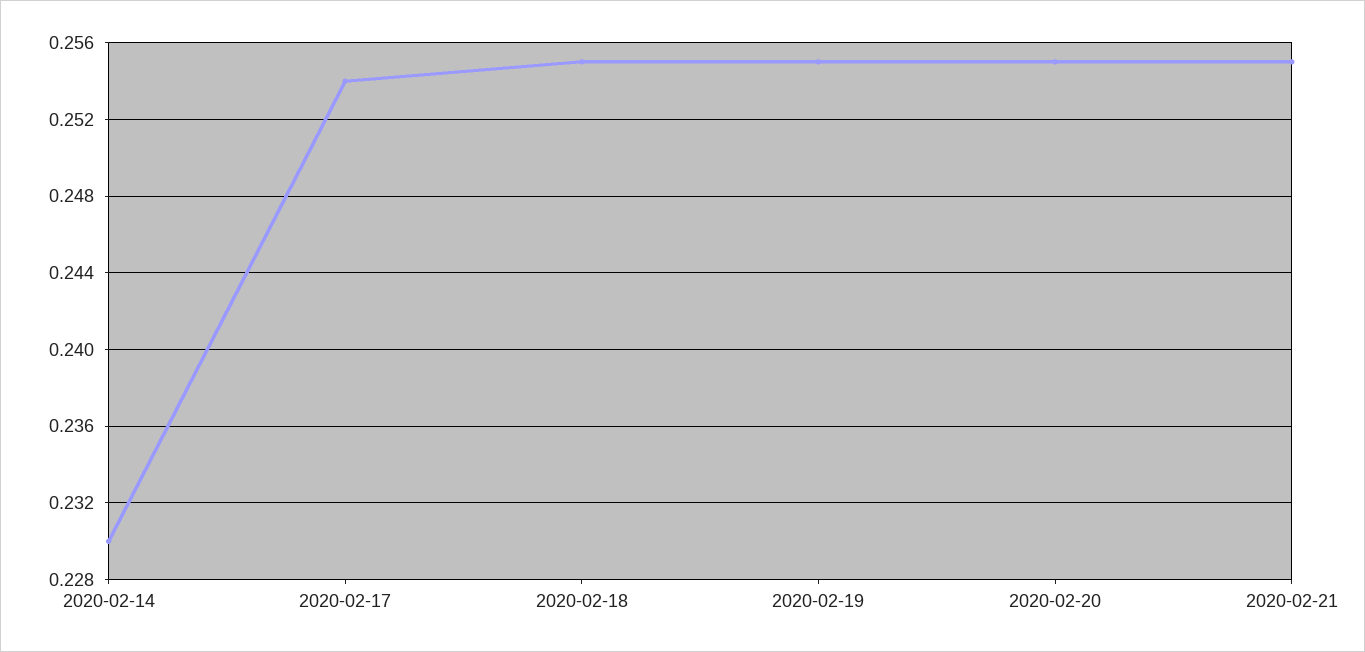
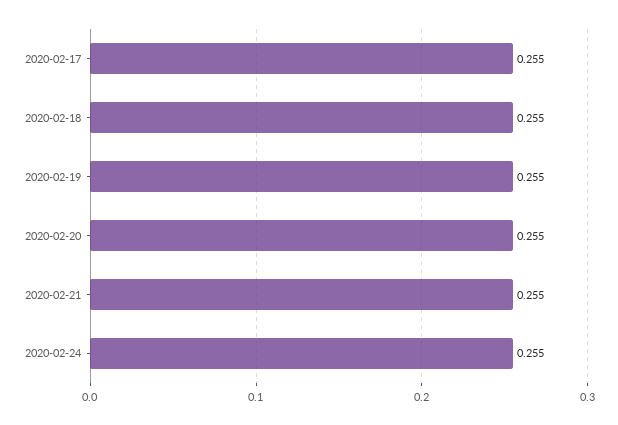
2020-02-14: 0.23 -> none
2020-02-17: 0.254 -> 0.255
2020-02-24: none -> 0.255

